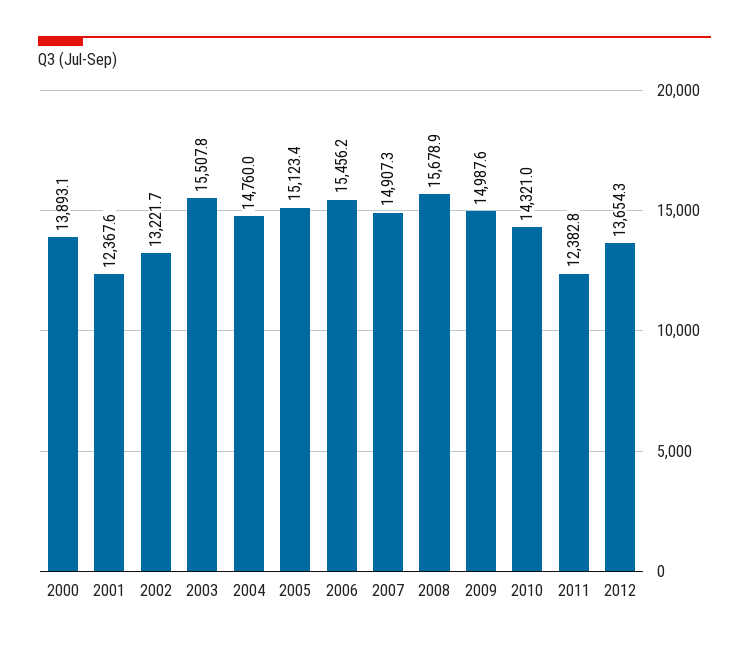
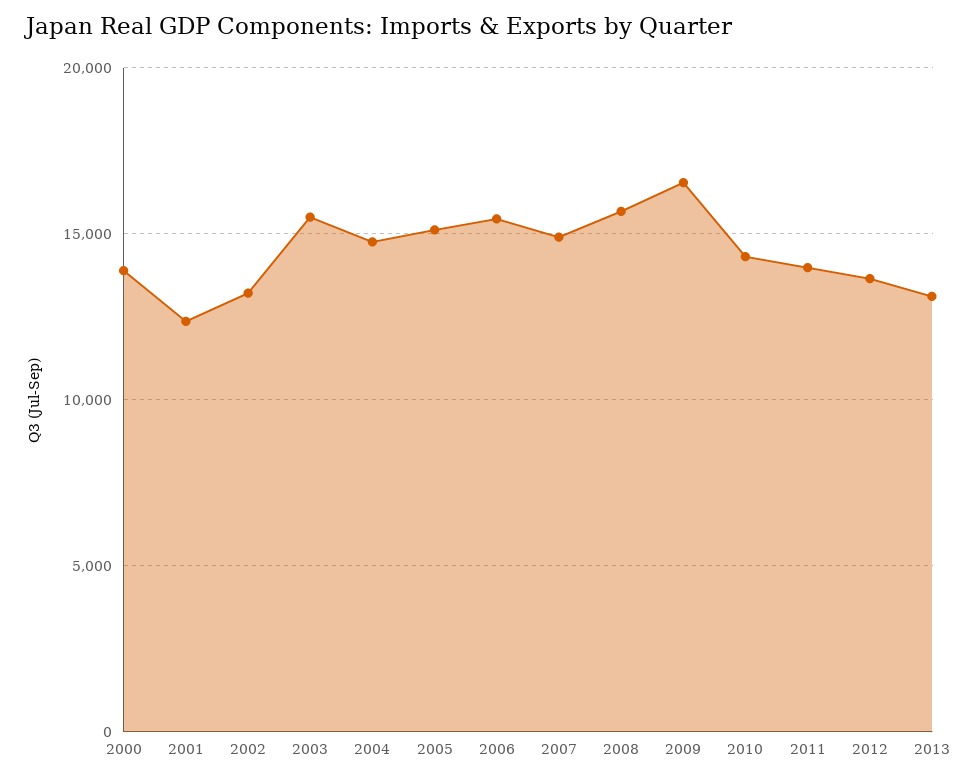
2009: 14987.6 -> 16500
2011: 12382.8 -> 14000
2013: none -> 13000

